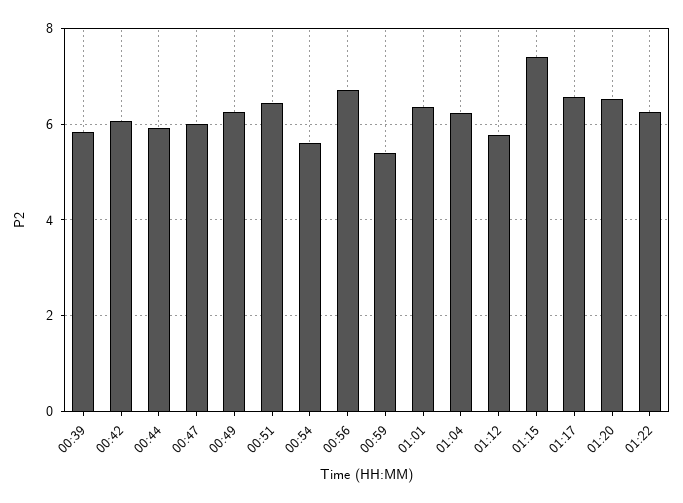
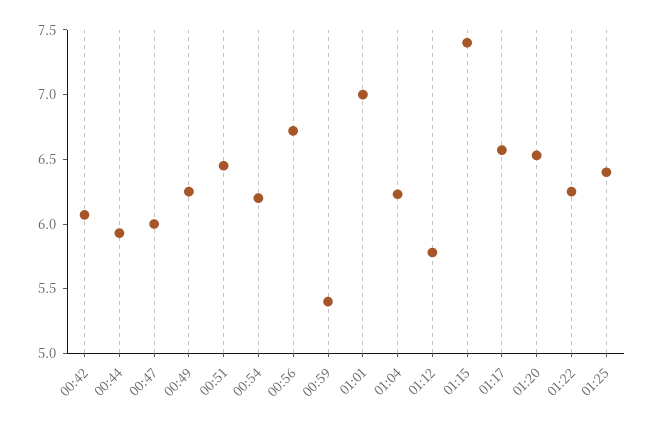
00:39: 5.8 -> none
00:54: 5.6 -> 6.2
01:01: 6.4 -> 7
01:25: none -> 6.4

